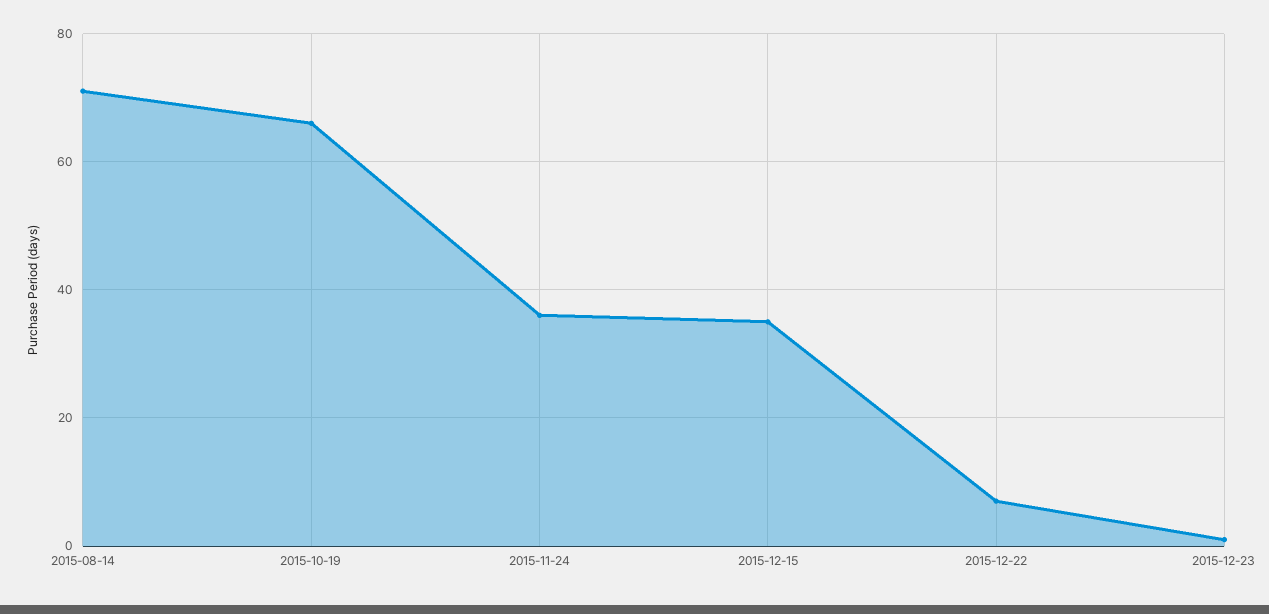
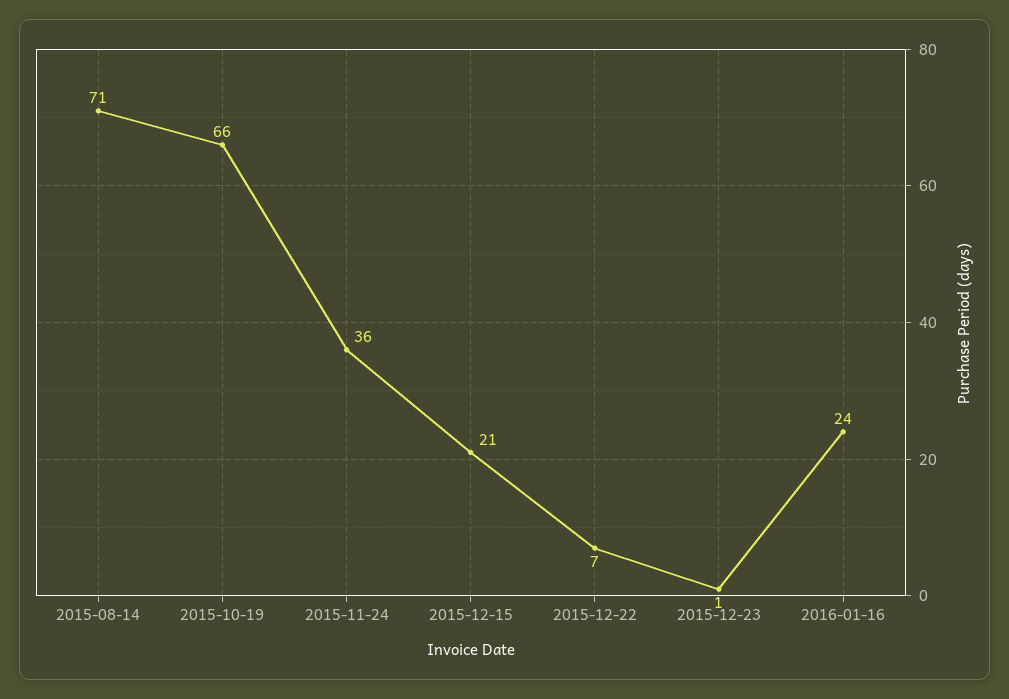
2015-12-15: 35 -> 21
2016-01-16: none -> 24

